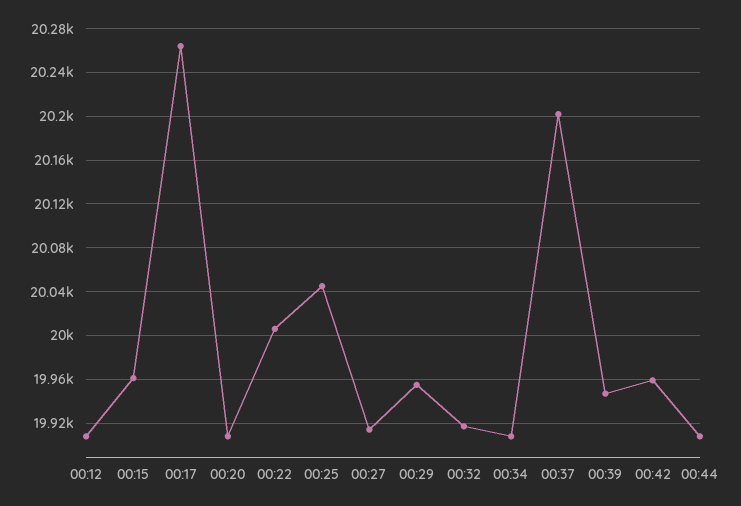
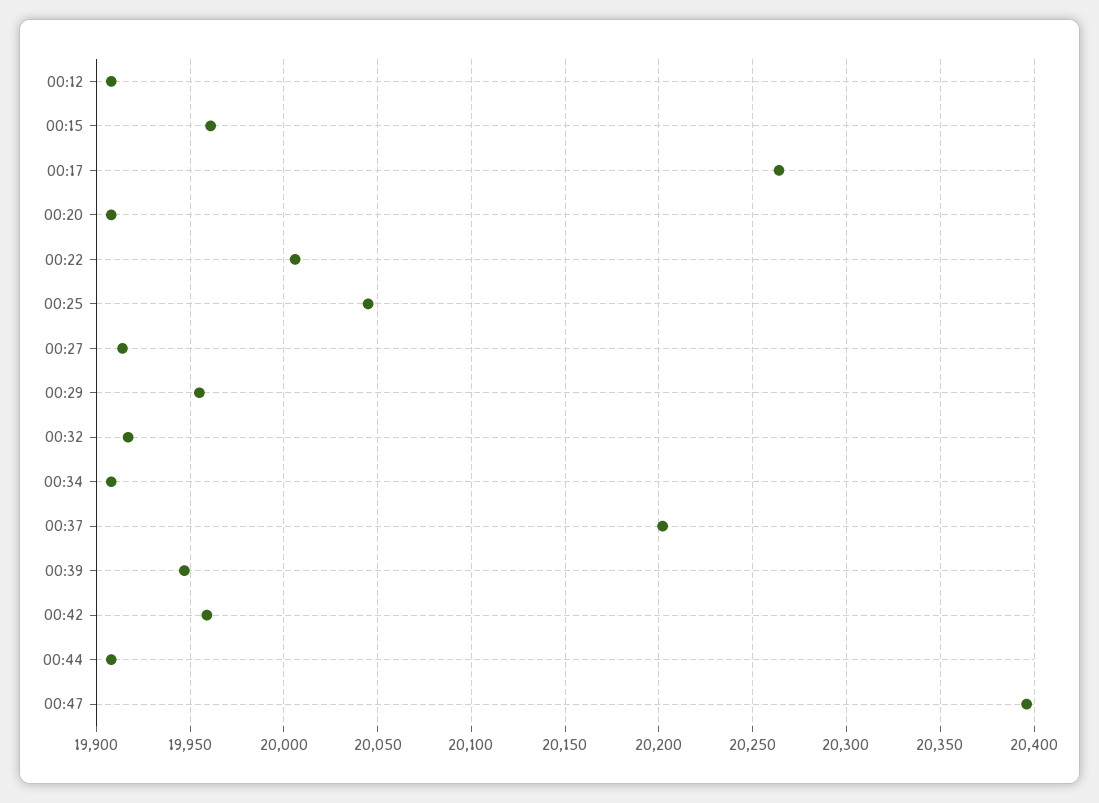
00:47: none -> 20395

